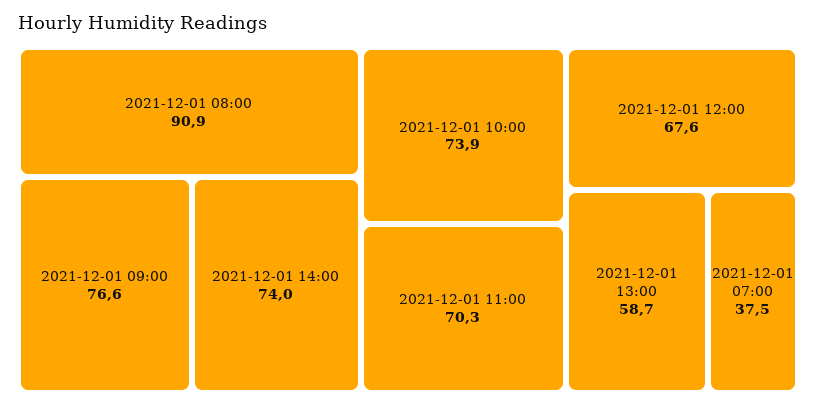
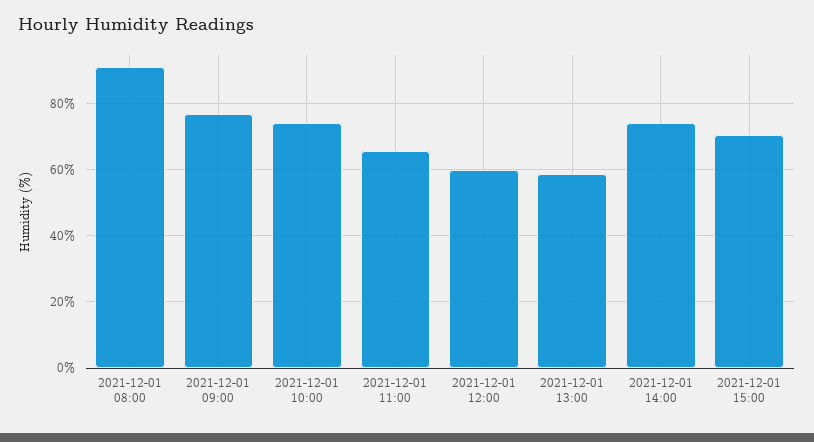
2021-12-01 11:00: 70.3 -> 66
2021-12-01 12:00: 67.6 -> 60
2021-12-01 07:00: 37.5 -> none
2021-12-01 15:00: none -> 70

